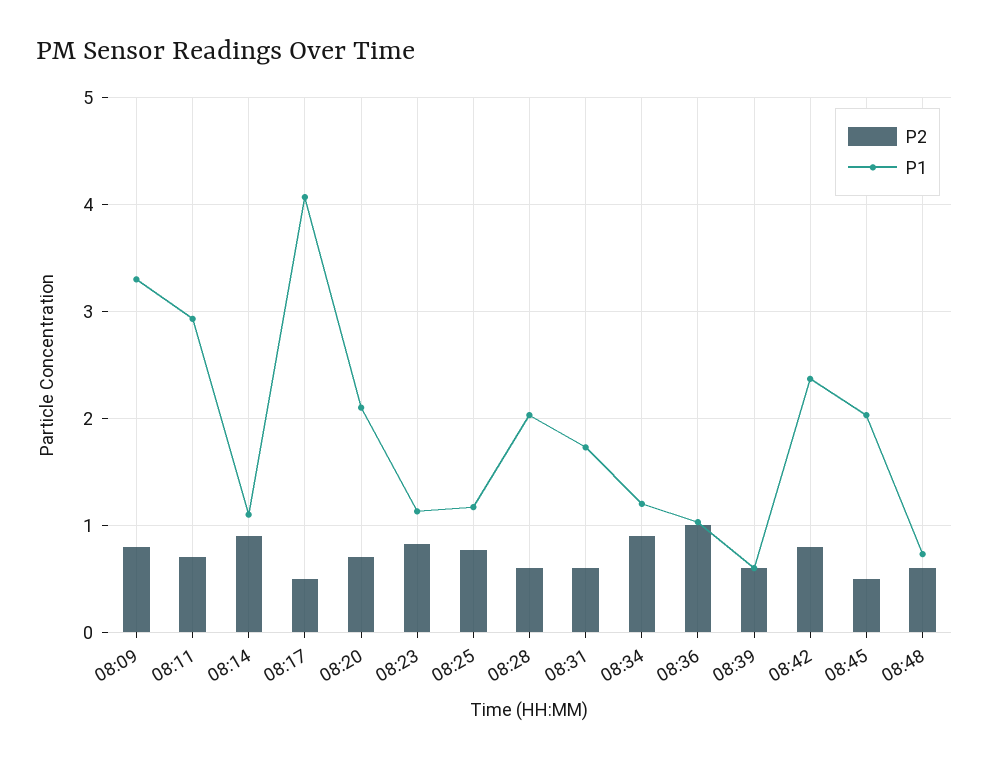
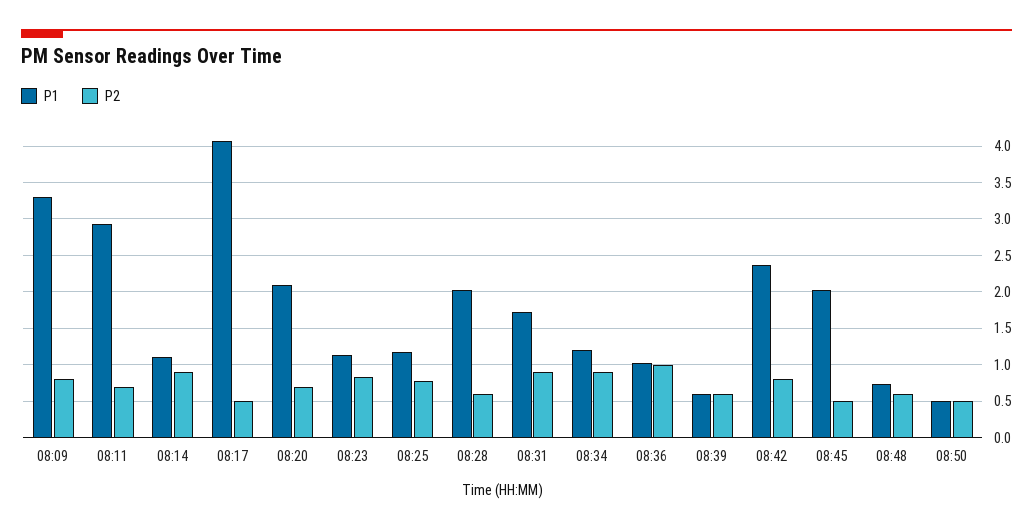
P2, 08:31: 0.6 -> 0.9
P1, 08:50: none -> 0.5
P2, 08:50: none -> 0.5

